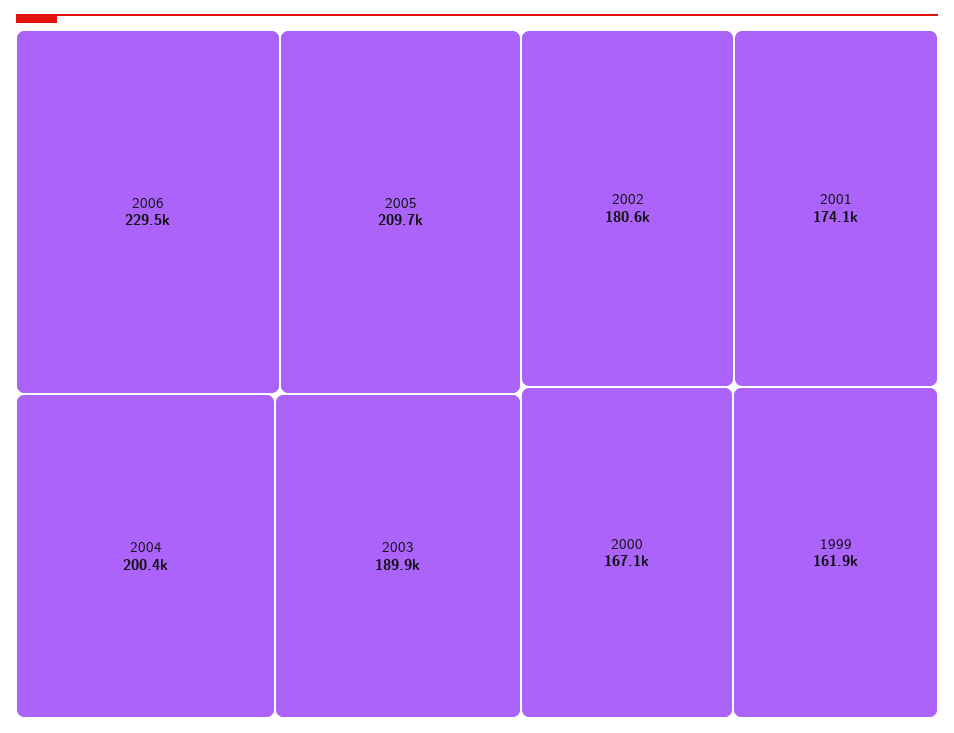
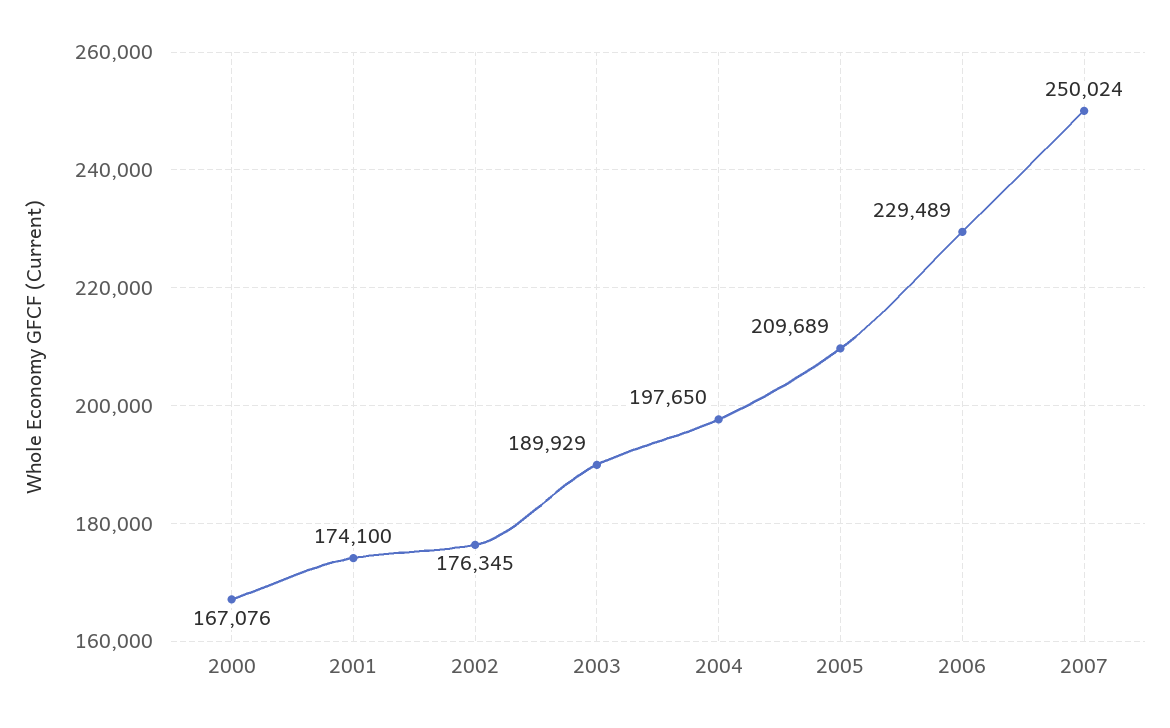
2004: 200400 -> 197650
2002: 180600 -> 176345
1999: 161900 -> none
2007: none -> 250024

